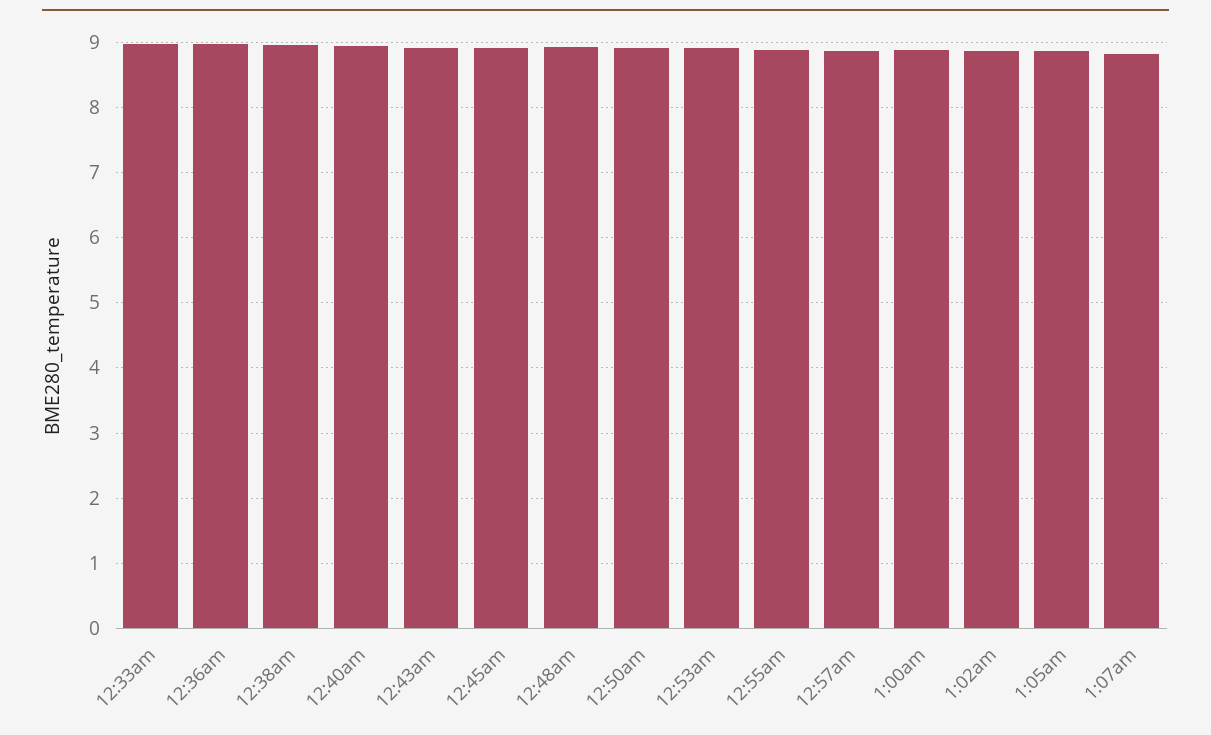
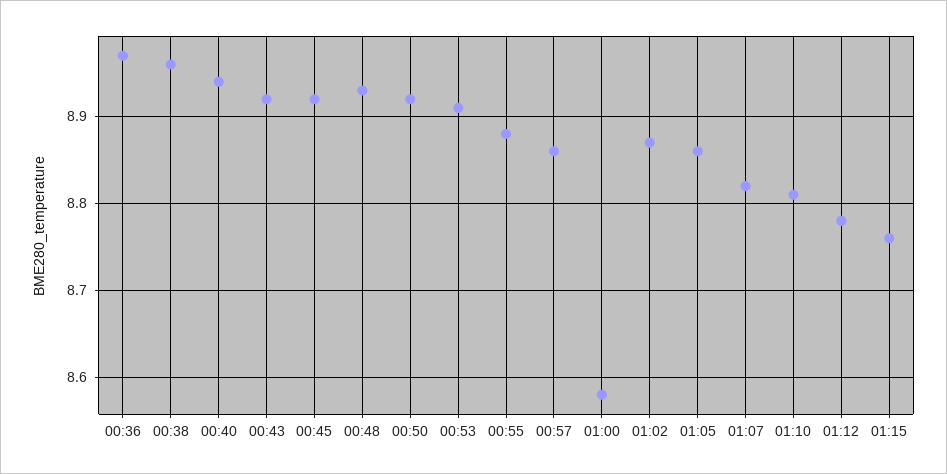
12:33am: 9 -> none
1:00am: 8.9 -> 8.58
01:10: none -> 8.81
01:12: none -> 8.78
01:15: none -> 8.76

